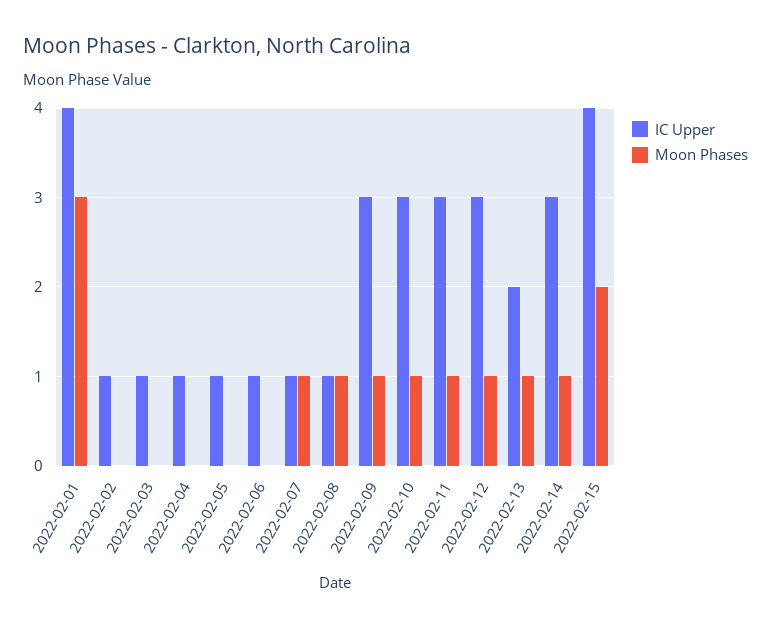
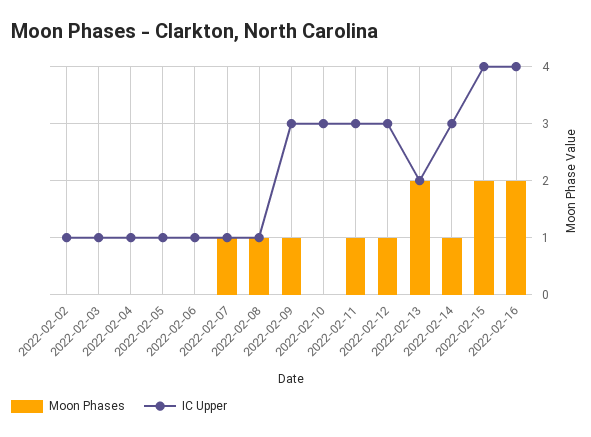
IC Upper, 2022-02-01: 4 -> none
Moon Phases, 2022-02-01: 3 -> none
Moon Phases, 2022-02-10: 1 -> 0
Moon Phases, 2022-02-13: 1 -> 2
Moon Phases, 2022-02-16: none -> 2
IC Upper, 2022-02-16: none -> 4

